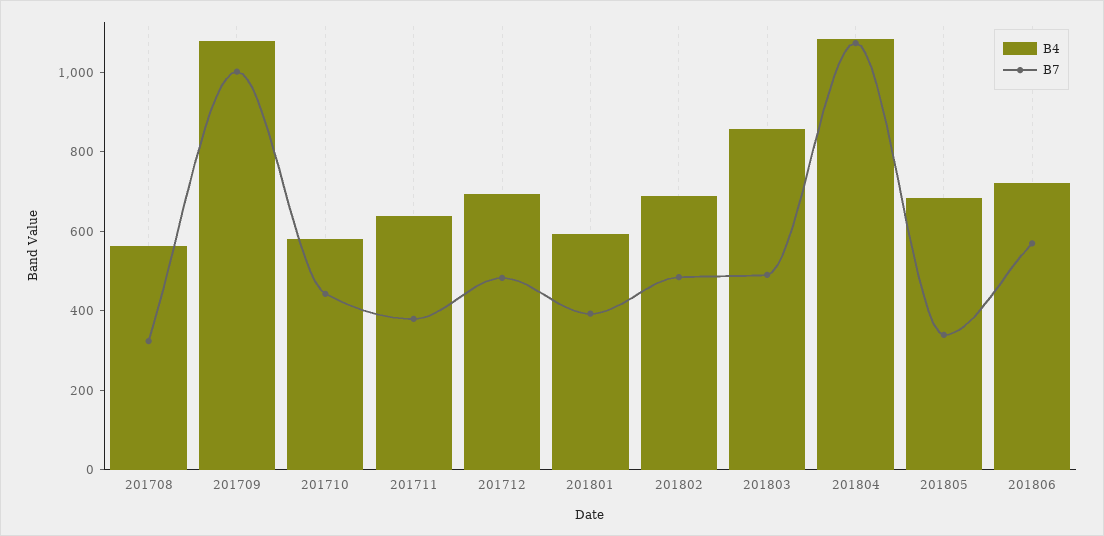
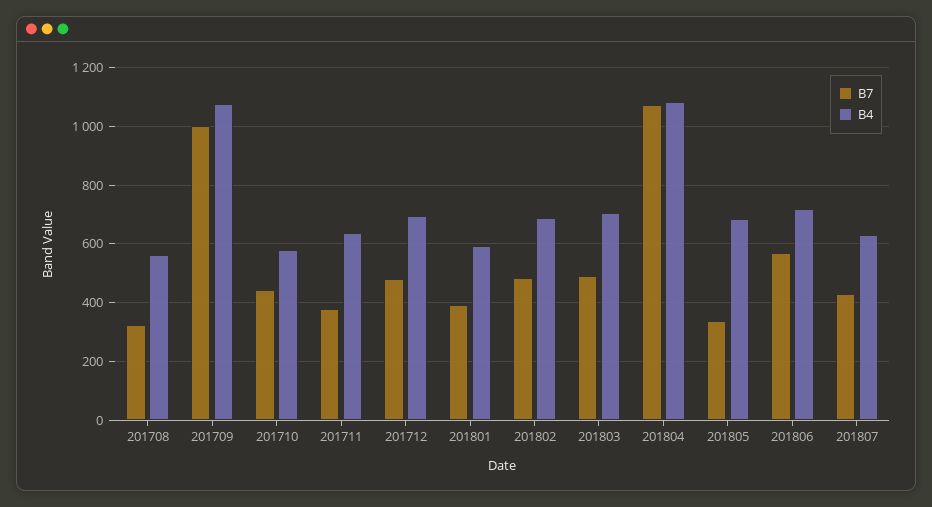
B4, 201803: 850 -> 700
B7, 201807: none -> 425
B4, 201807: none -> 625

